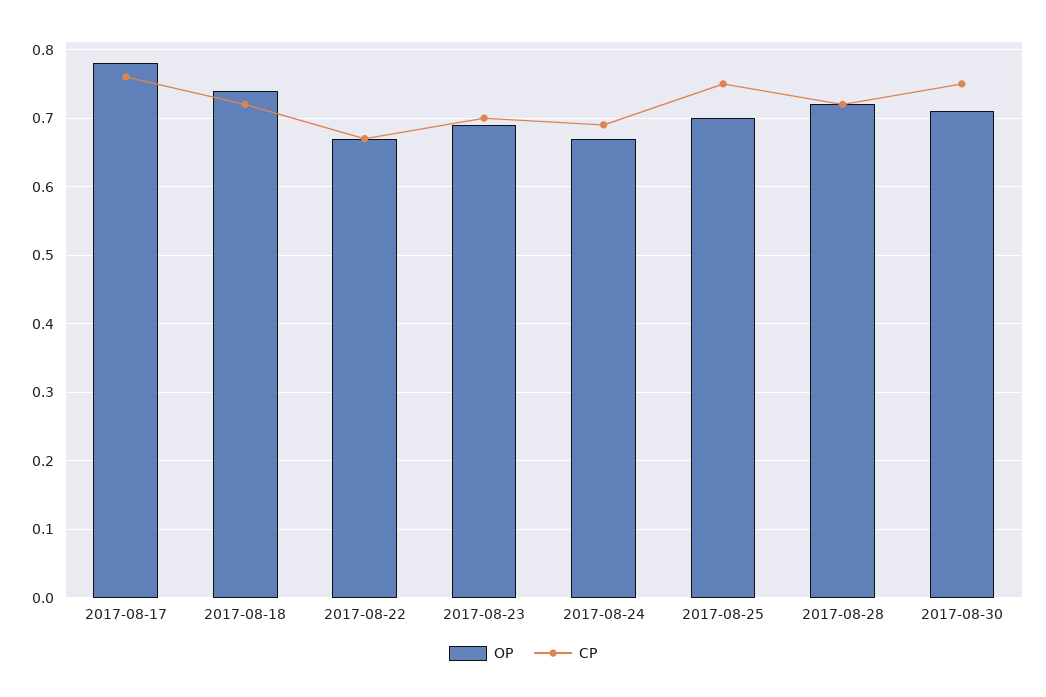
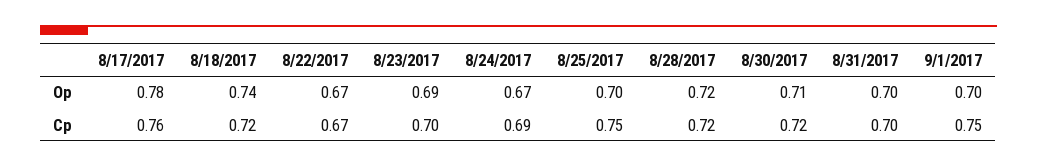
CP, 2017-08-30: 0.75 -> 0.72
OP, 8/31/2017: none -> 0.7
OP, 9/1/2017: none -> 0.7
CP, 8/31/2017: none -> 0.7
CP, 9/1/2017: none -> 0.75

